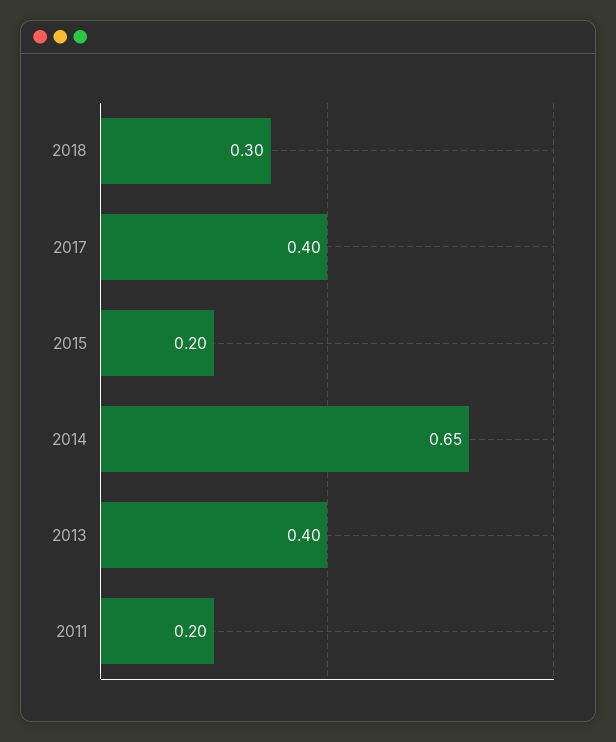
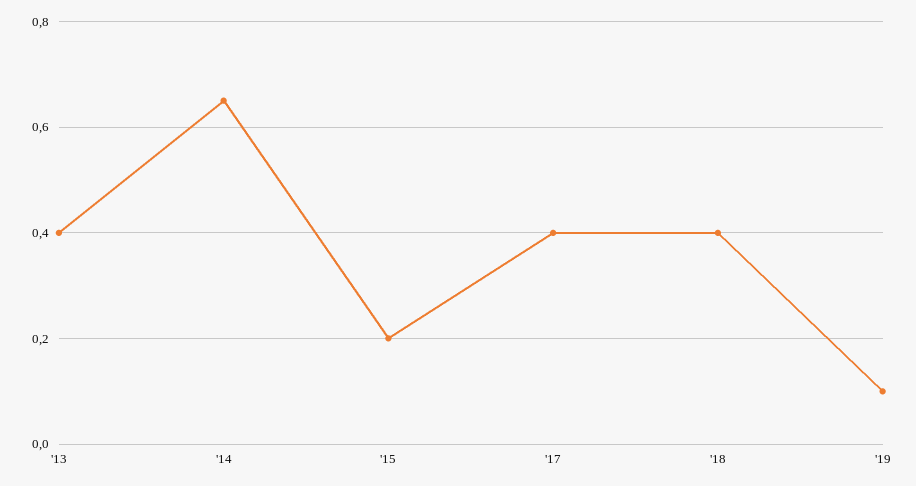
2018: 0.3 -> 0.4
2011: 0.2 -> none
'19: none -> 0.1

